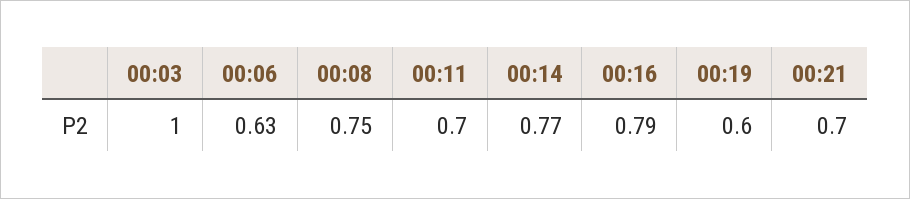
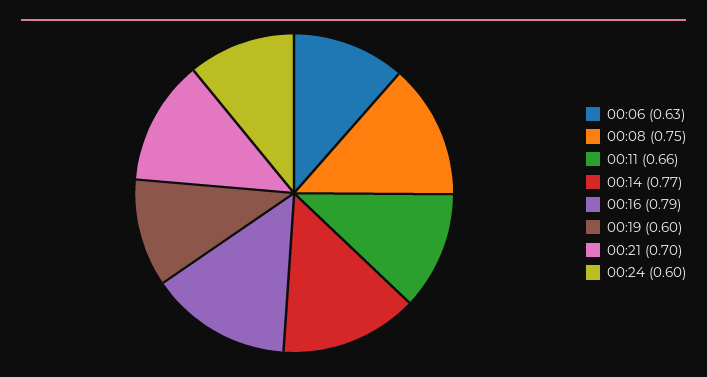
00:03: 1 -> none
00:11: 0.7 -> 0.66
00:24: none -> 0.6

